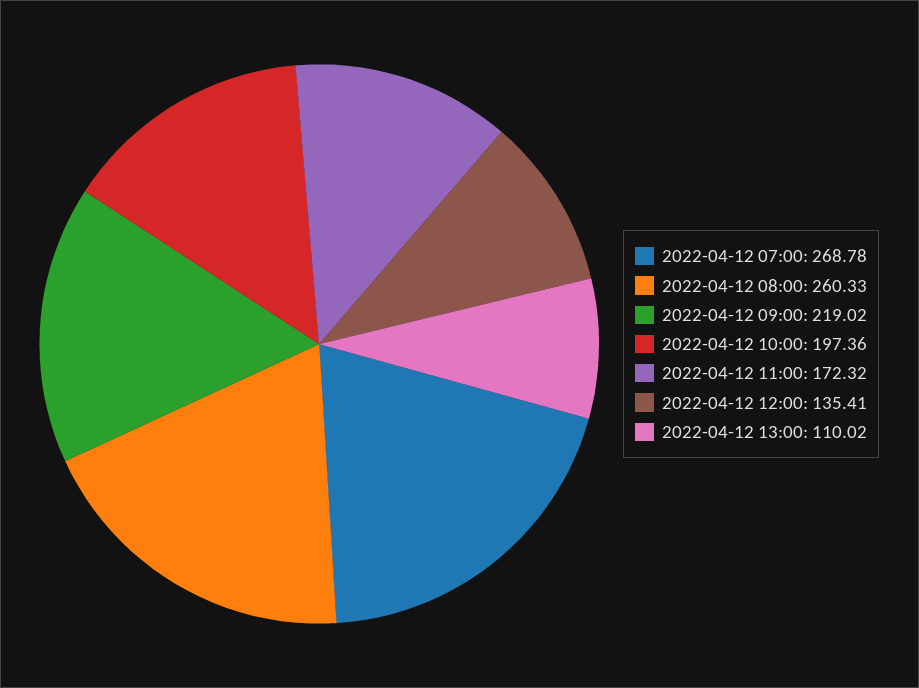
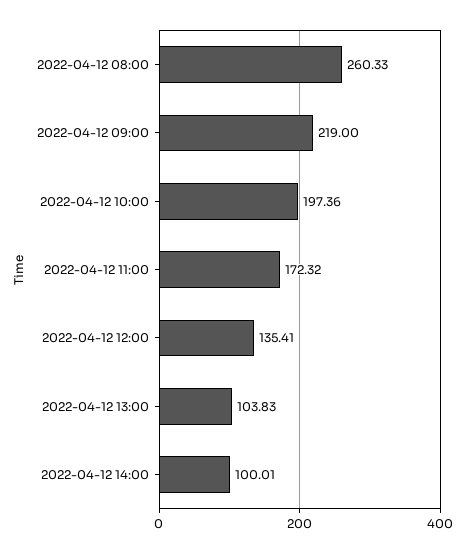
2022-04-12 07:00: 268.78 -> none
2022-04-12 09:00: 219.02 -> 219
2022-04-12 13:00: 110.02 -> 103.83
2022-04-12 14:00: none -> 100.01

